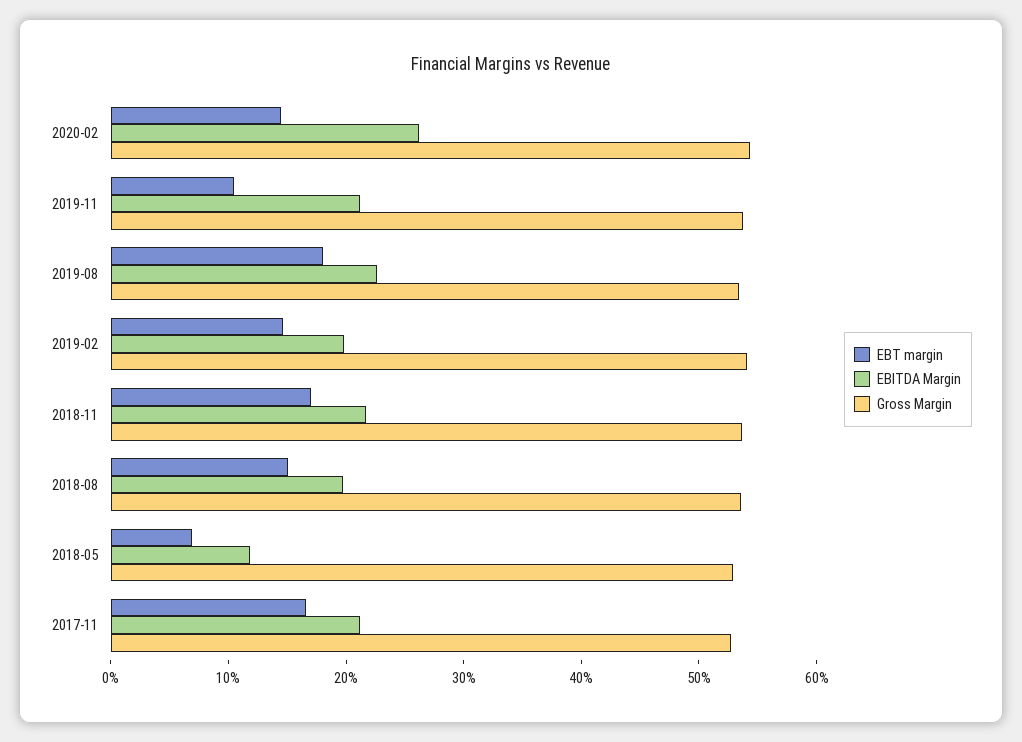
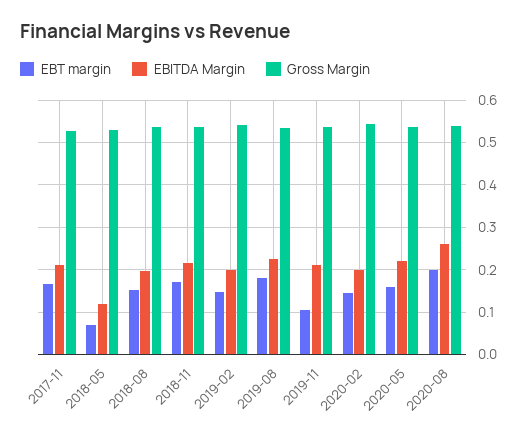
EBITDA Margin, 2020-02: 0.26 -> 0.2
EBT margin, 2020-05: none -> 0.16
EBITDA Margin, 2020-05: none -> 0.22
Gross Margin, 2020-05: none -> 0.54
EBT margin, 2020-08: none -> 0.2
EBITDA Margin, 2020-08: none -> 0.26
Gross Margin, 2020-08: none -> 0.54

